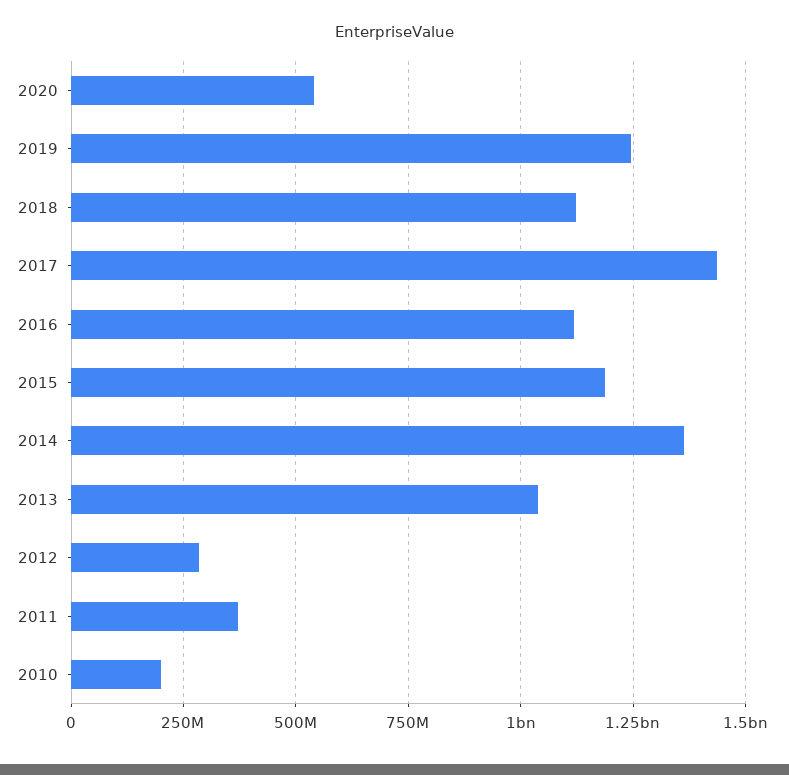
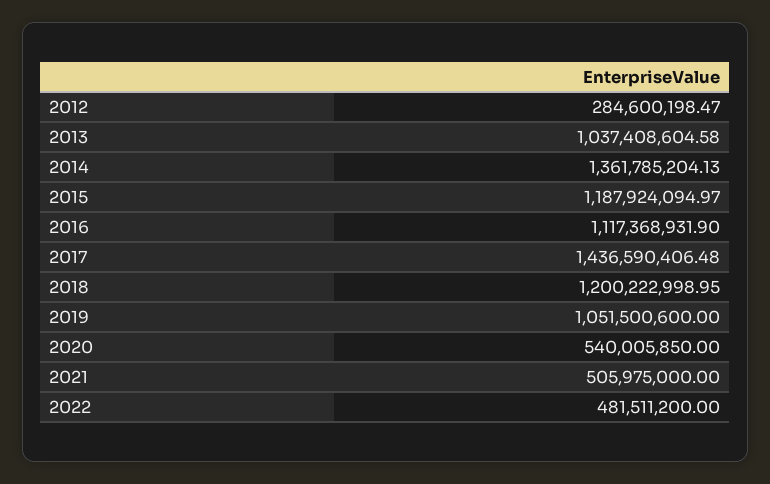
2019: 1250000000 -> 1051500600
2018: 1125000000 -> 1200222998.95
2011: 375000000 -> none
2010: 200000000 -> none
2021: none -> 505975000
2022: none -> 481511200

